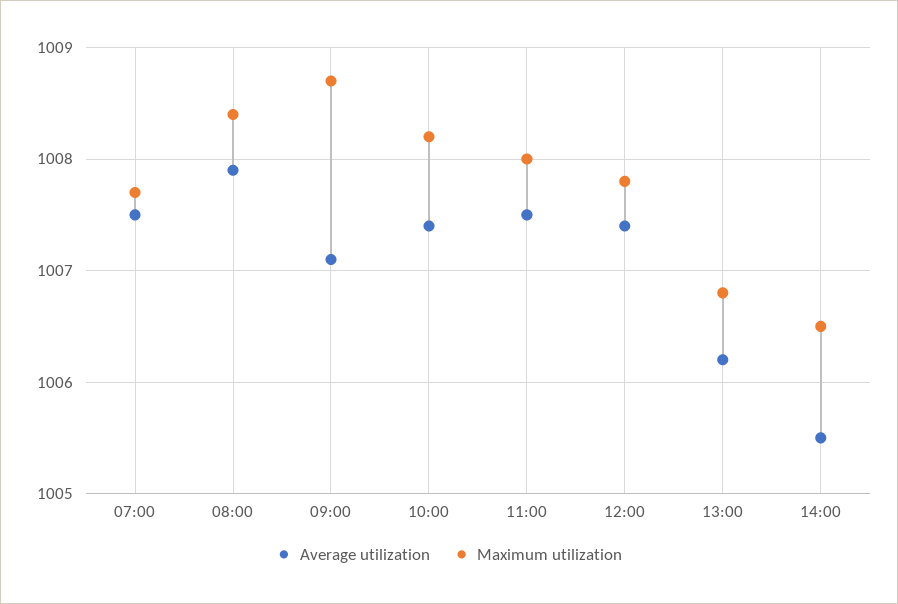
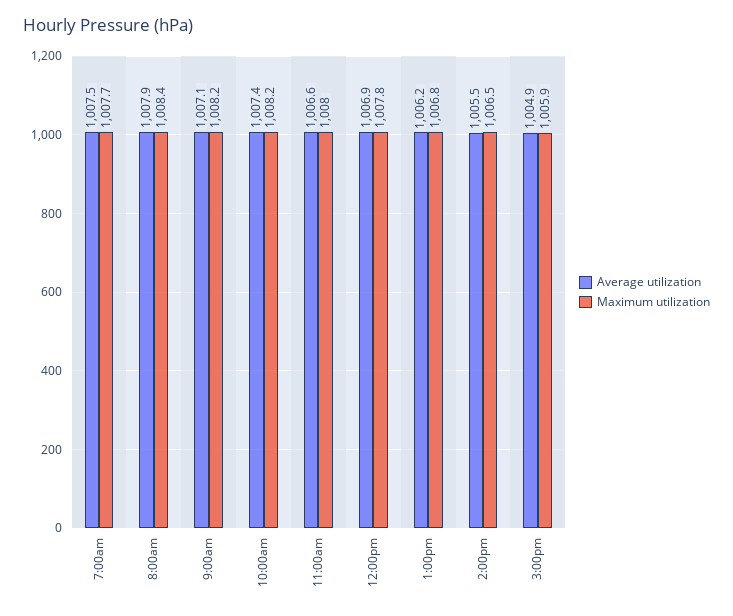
Maximum utilization, 09:00: 1008.7 -> 1008.2
Average utilization, 11:00: 1007.5 -> 1006.6
Average utilization, 12:00: 1007.4 -> 1006.9
Average utilization, 3:00pm: none -> 1004.9
Maximum utilization, 3:00pm: none -> 1005.9

